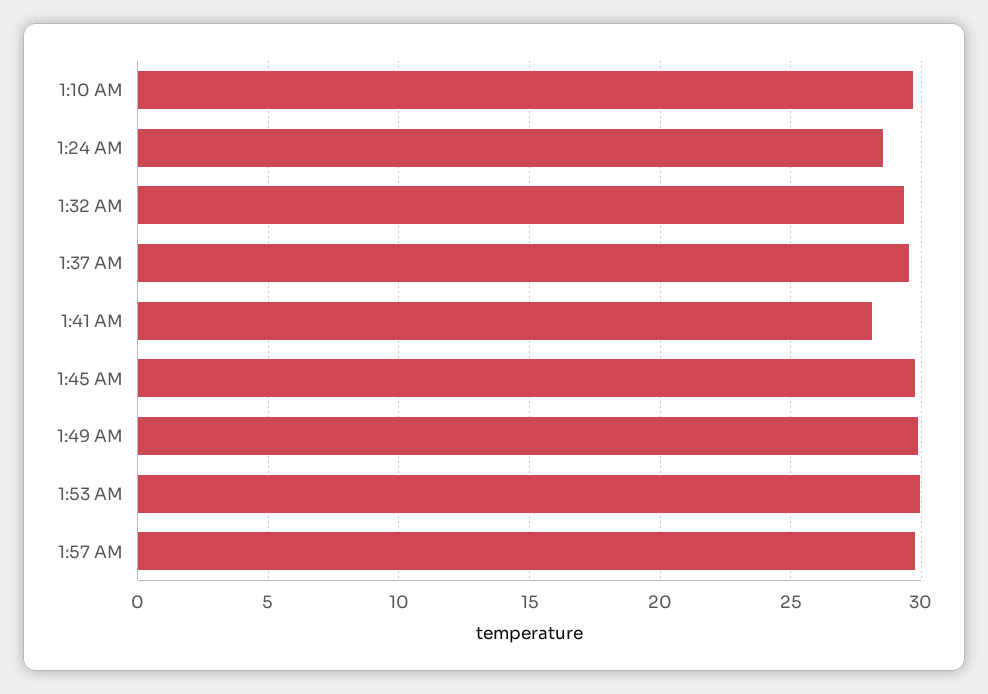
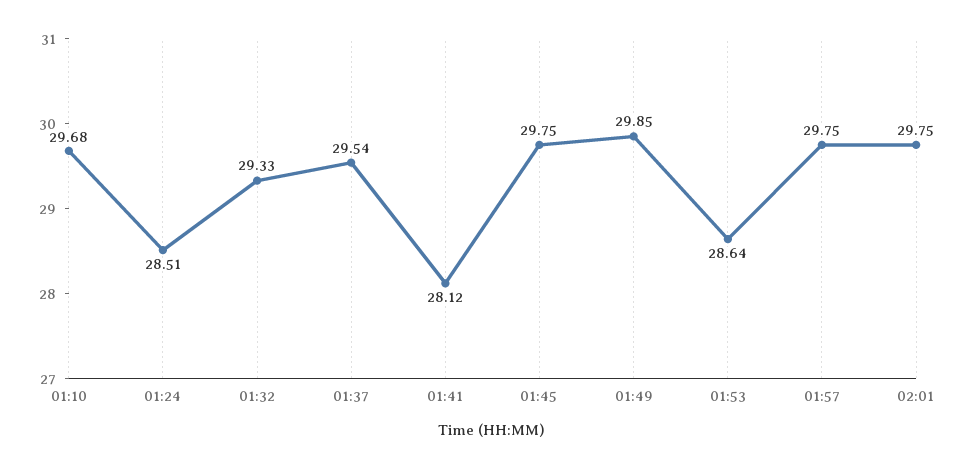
1:53 AM: 30 -> 28.64
02:01: none -> 29.75

